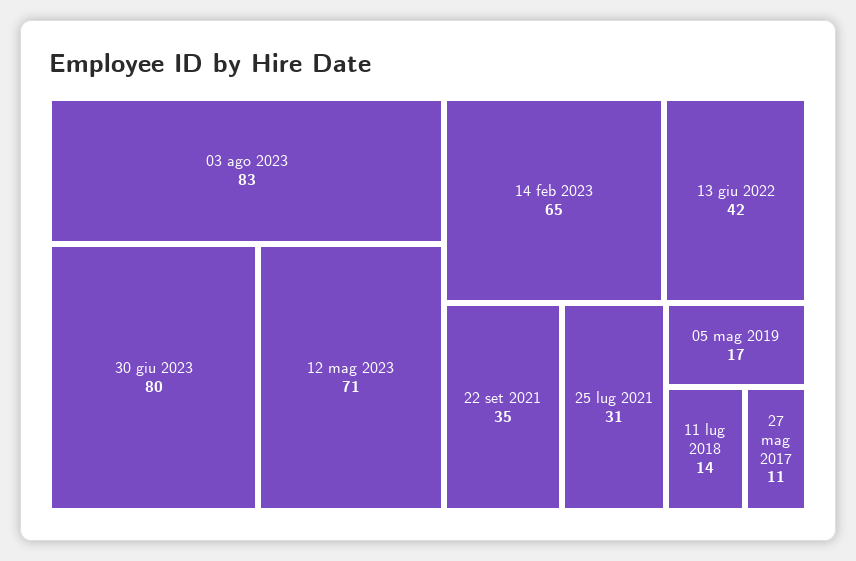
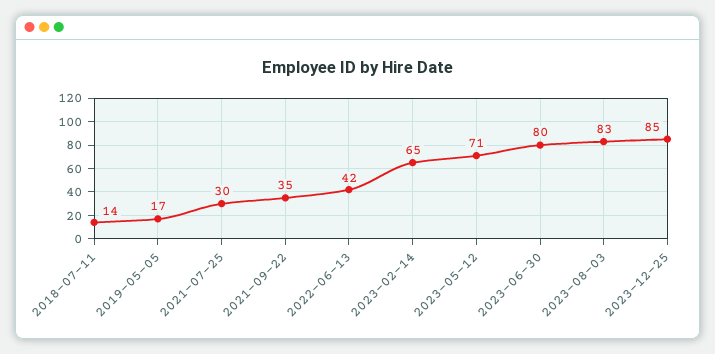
25 lug 2021: 31 -> 30
27 mag 2017: 11 -> none
2023-12-25: none -> 85

